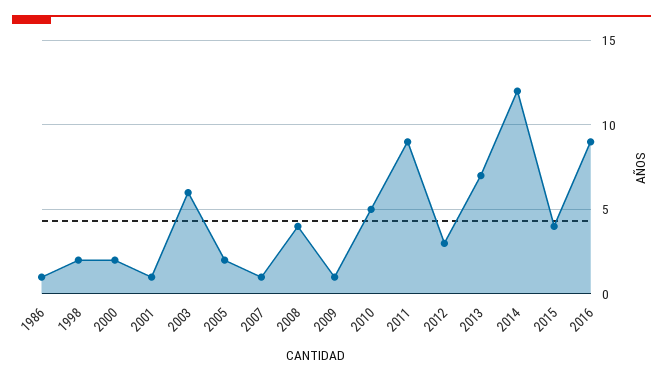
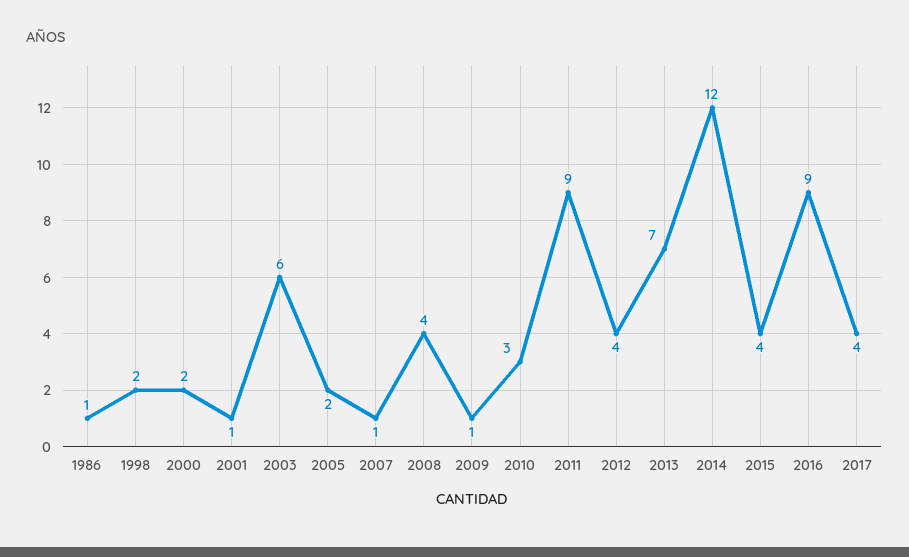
2010: 5 -> 3
2012: 3 -> 4
2017: none -> 4

